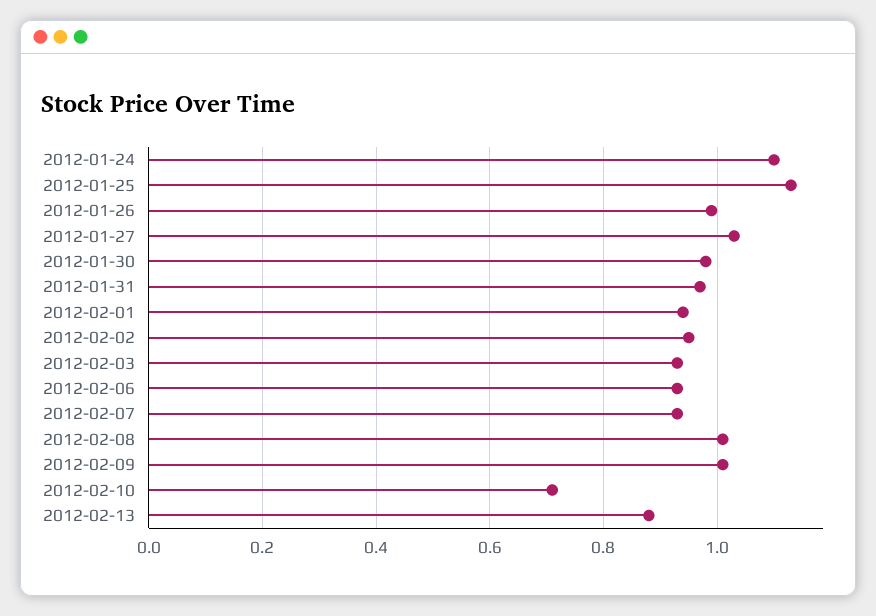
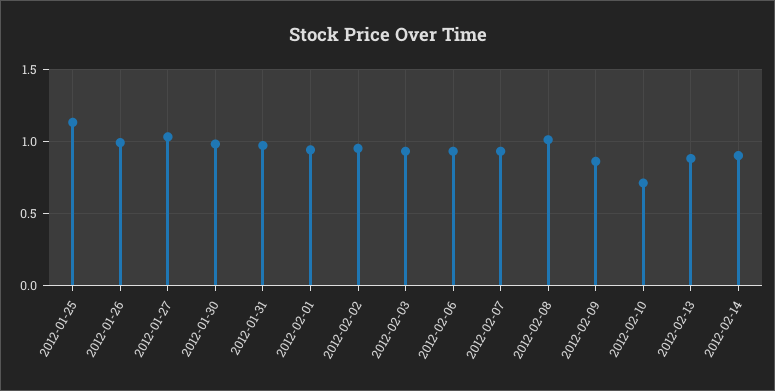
2012-01-24: 1.1 -> none
2012-02-09: 1 -> 0.85
2012-02-14: none -> 0.9

